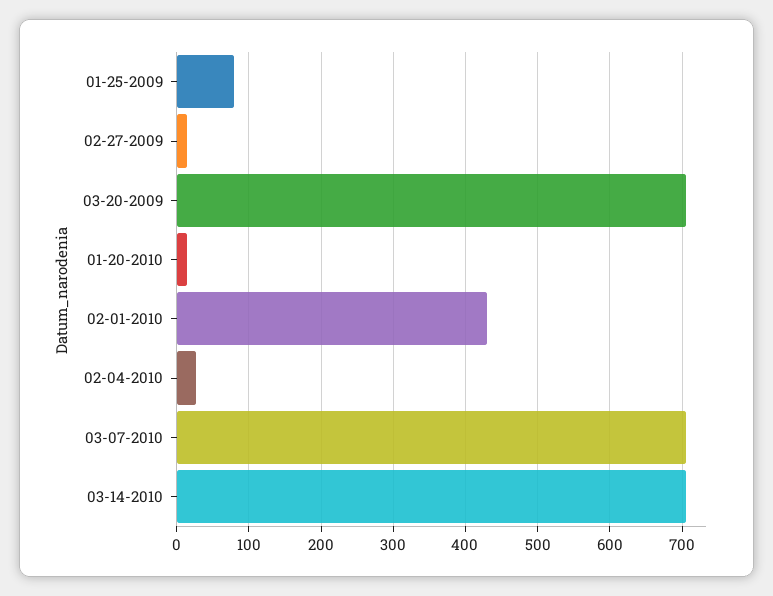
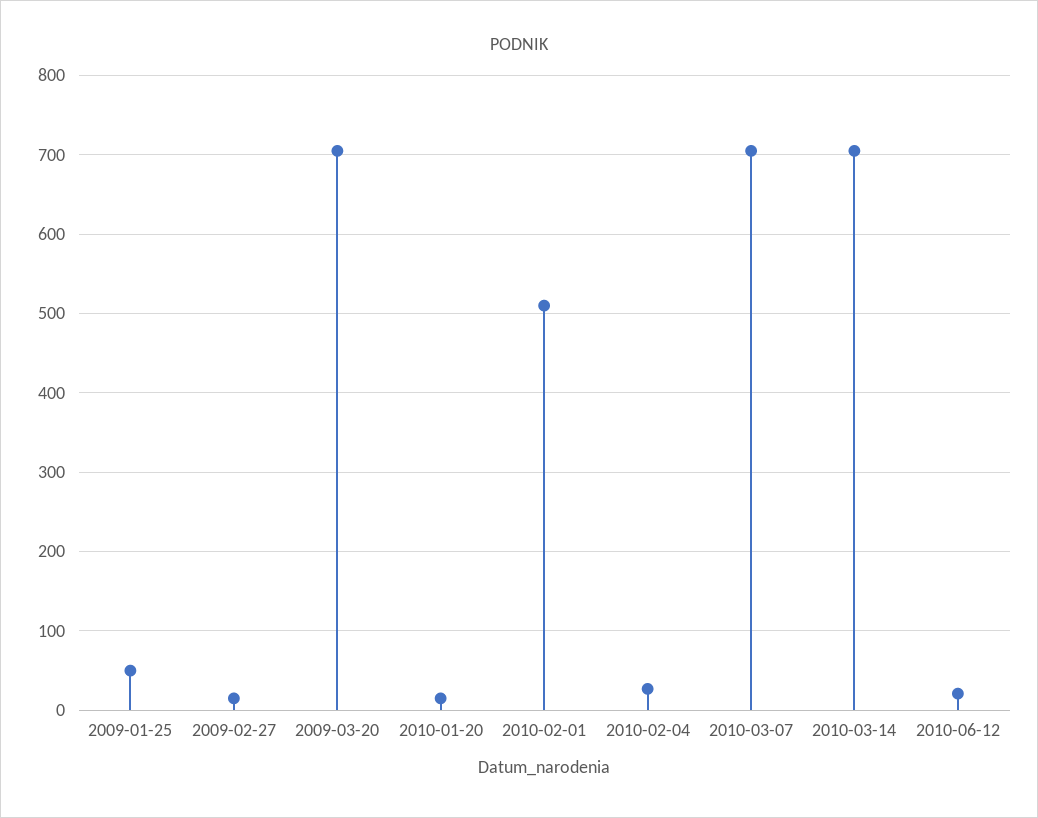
01-25-2009: 80 -> 50
02-01-2010: 430 -> 510
2010-06-12: none -> 20

